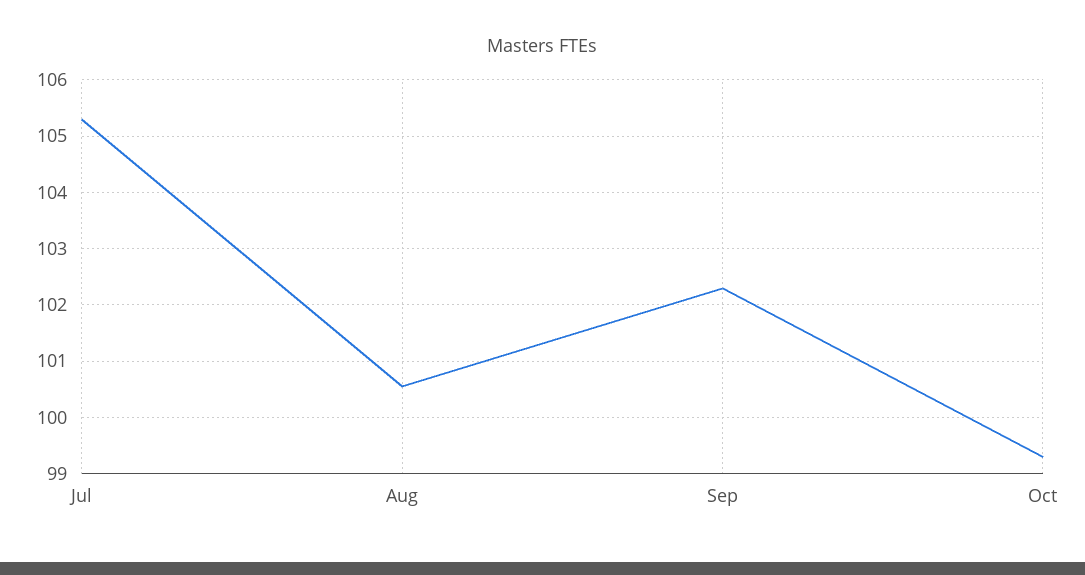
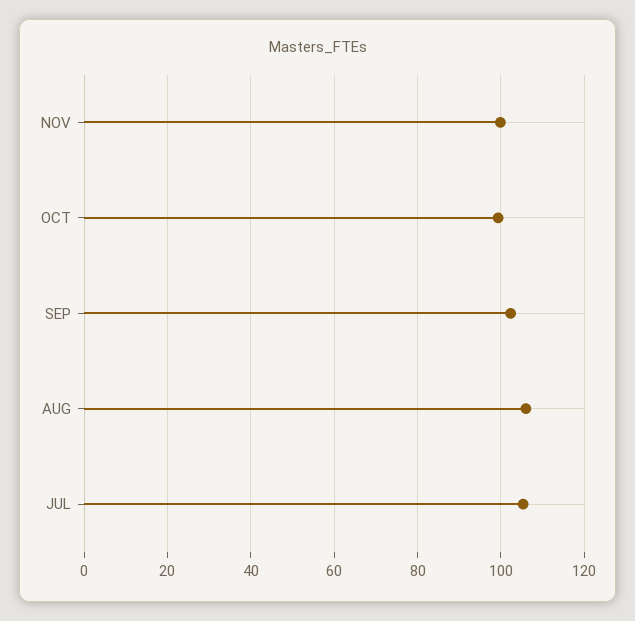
Aug: 100.6 -> 106
NOV: none -> 100

